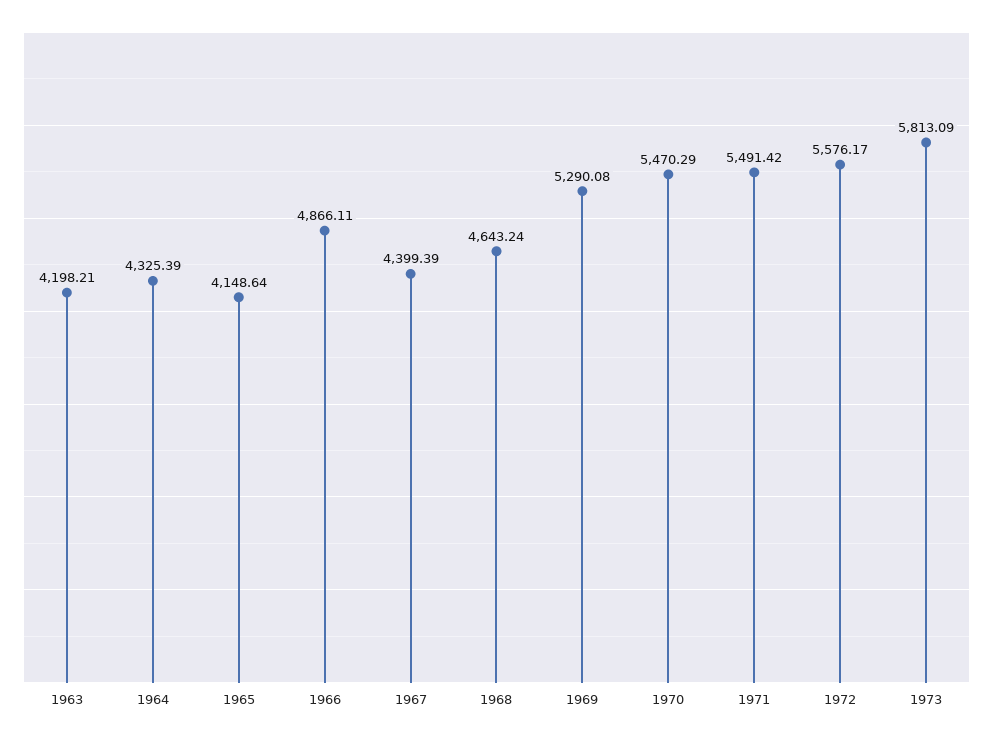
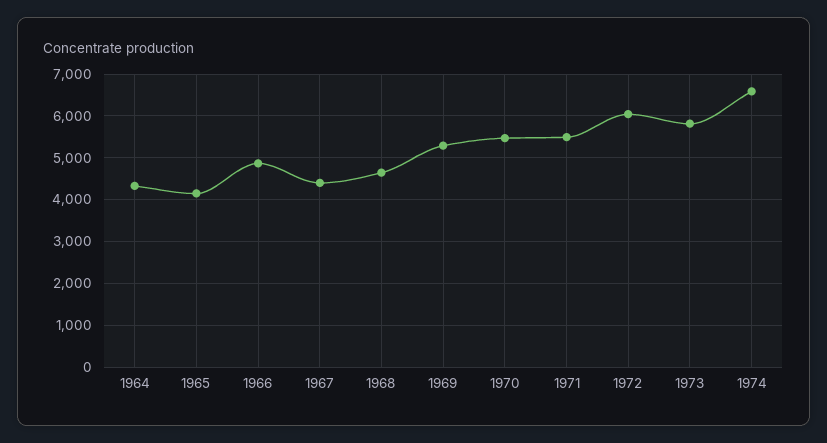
1963: 4198.21 -> none
1972: 5576.17 -> 6000
1974: none -> 6600

